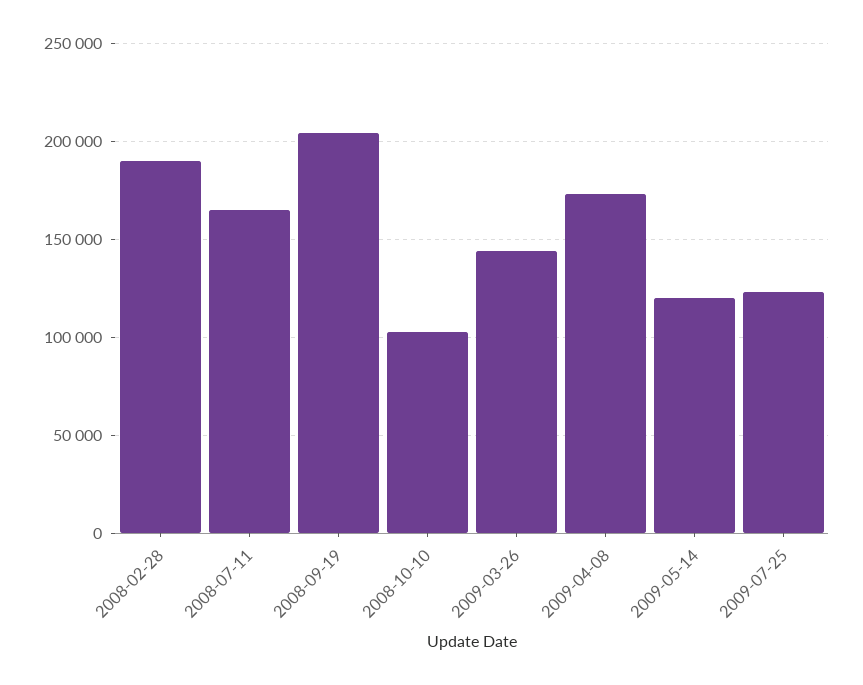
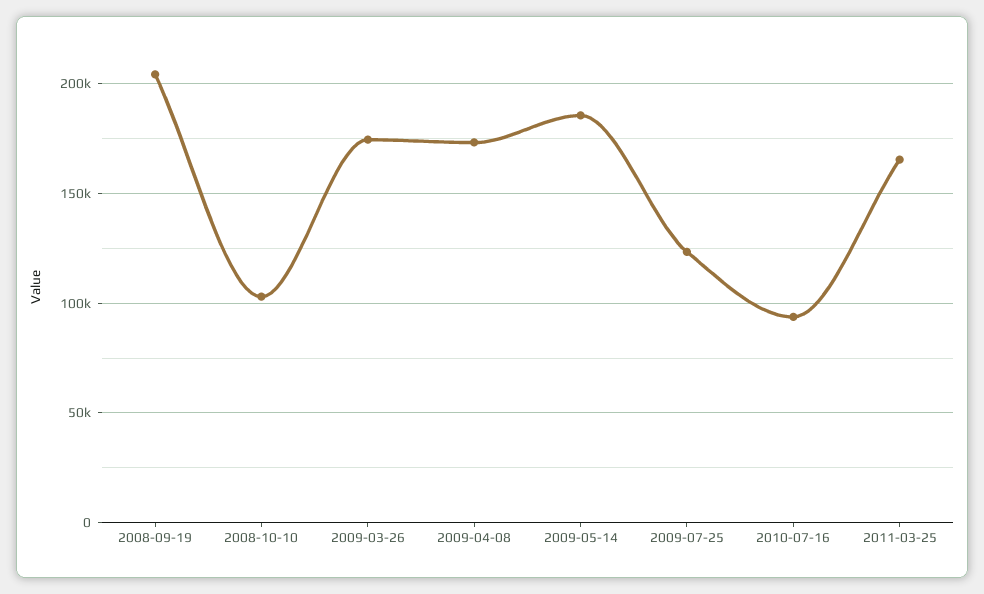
2008-02-28: 190000 -> none
2008-07-11: 165000 -> none
2009-03-26: 145000 -> 175000
2009-05-14: 120000 -> 185000
2010-07-16: none -> 95000
2011-03-25: none -> 165000

